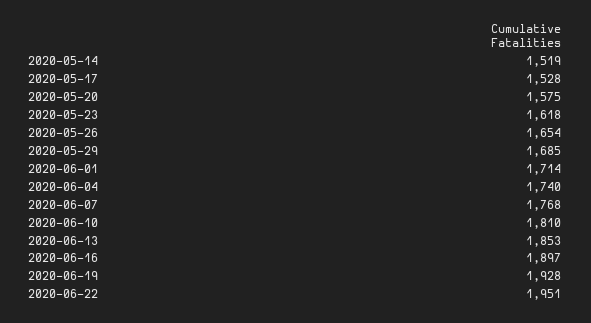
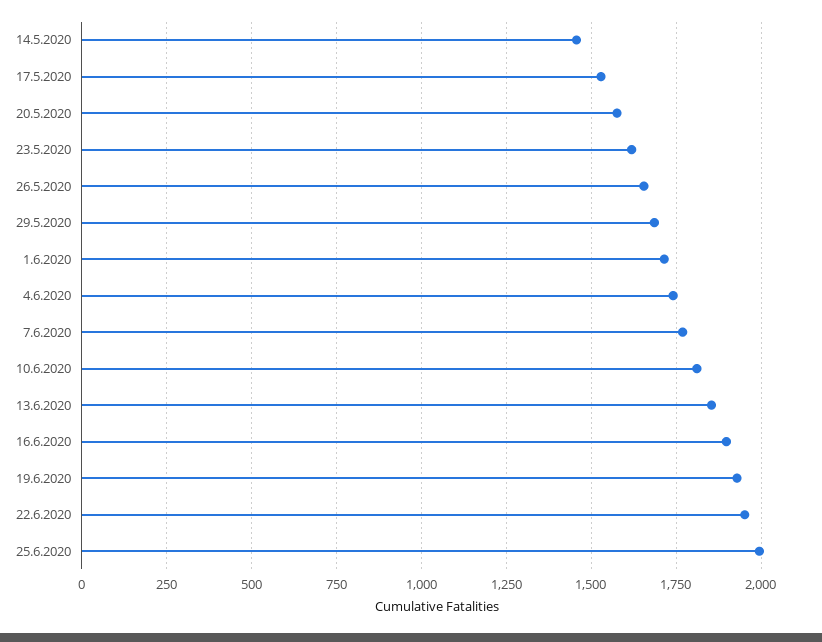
2020-05-14: 1519 -> 1450
25.6.2020: none -> 2000

